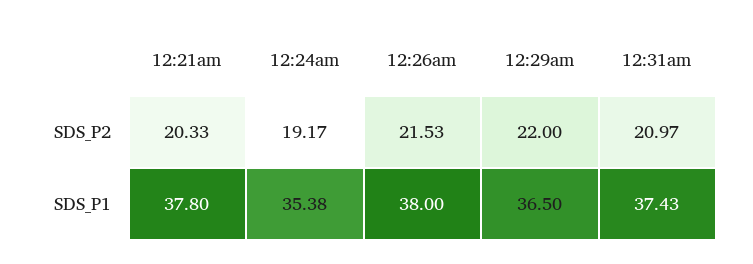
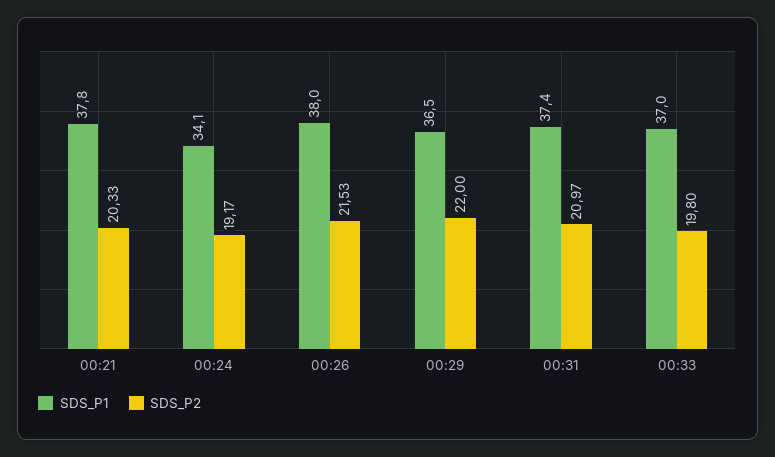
SDS_P1, 12:24am: 35.38 -> 34.1
SDS_P1, 00:33: none -> 37
SDS_P2, 00:33: none -> 19.8

